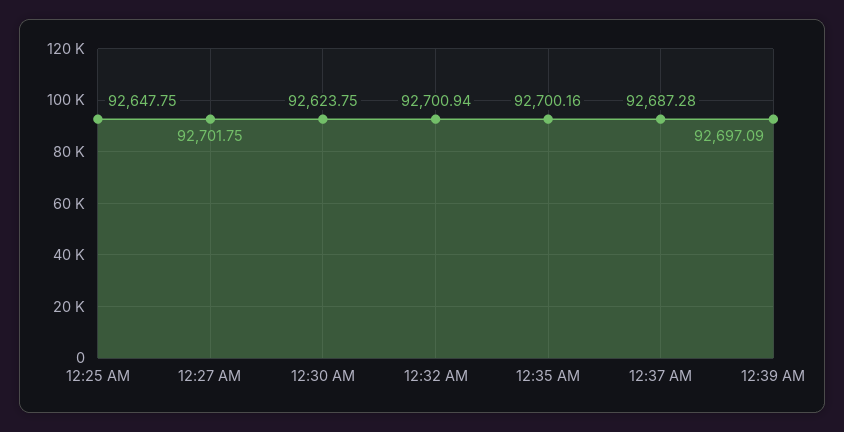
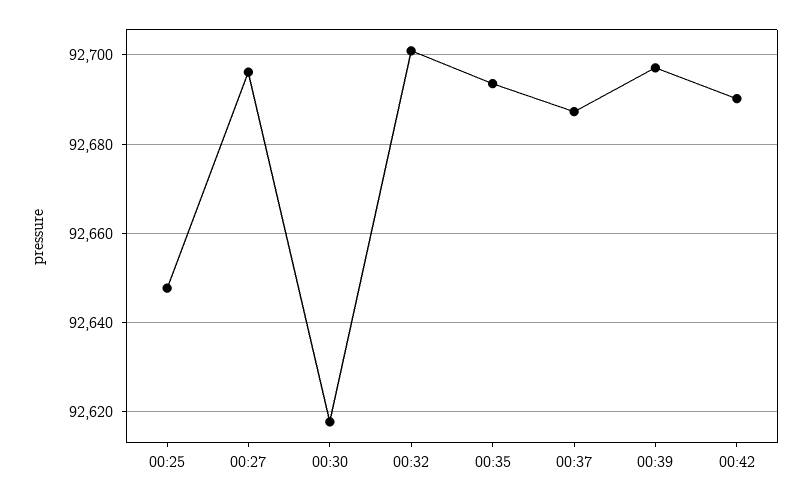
12:27 AM: 92701.75 -> 92696
12:30 AM: 92623.75 -> 92618
12:35 AM: 92700.16 -> 92694
00:42: none -> 92690

